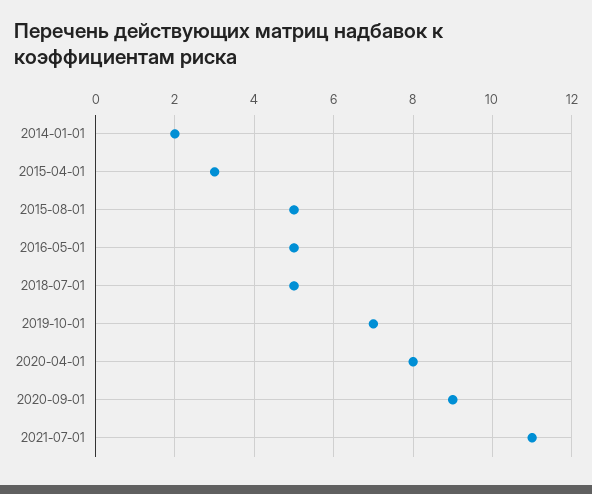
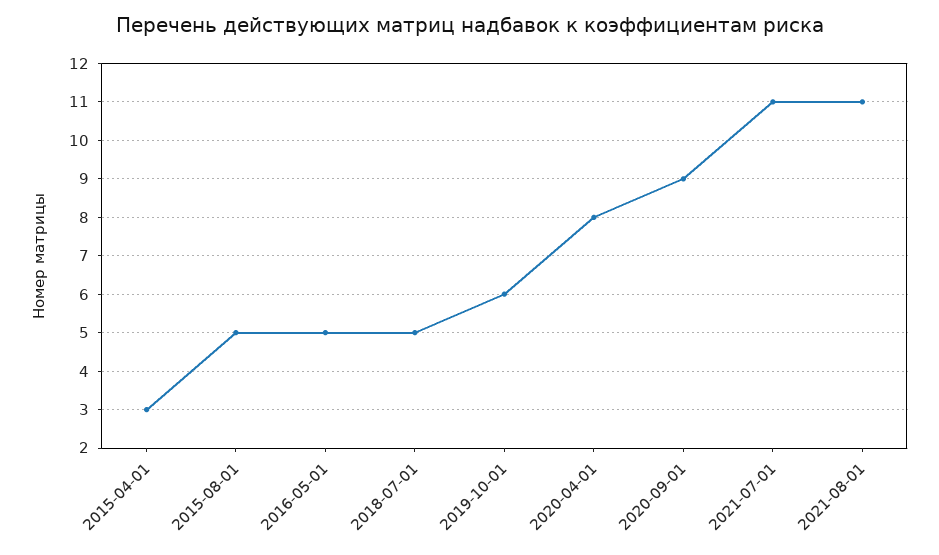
2014-01-01: 2 -> none
2019-10-01: 7 -> 6
2021-08-01: none -> 11

